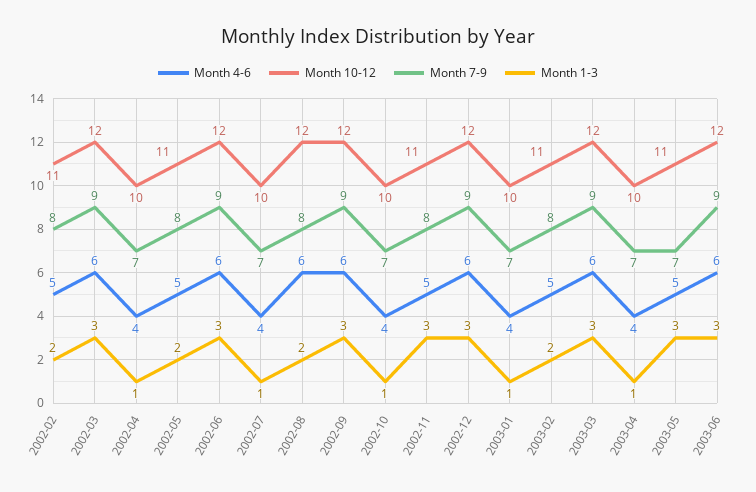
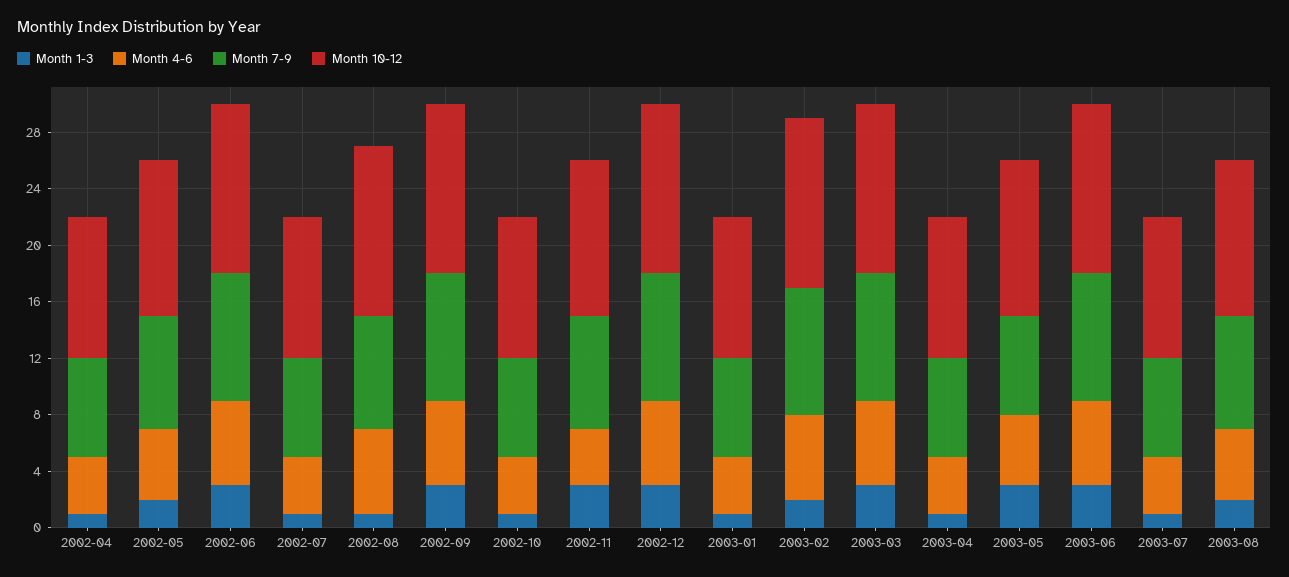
Month 4-6, 2002-02: 5 -> none
Month 10-12, 2002-02: 11 -> none
Month 7-9, 2002-02: 8 -> none
Month 1-3, 2002-02: 2 -> none
Month 4-6, 2002-03: 6 -> none
Month 10-12, 2002-03: 12 -> none
Month 7-9, 2002-03: 9 -> none
Month 1-3, 2002-03: 3 -> none
Month 1-3, 2002-08: 2 -> 1
Month 4-6, 2002-11: 5 -> 4
Month 4-6, 2003-02: 5 -> 6
Month 10-12, 2003-02: 11 -> 12
Month 7-9, 2003-02: 8 -> 9
Month 1-3, 2003-07: none -> 1
Month 4-6, 2003-07: none -> 4
Month 7-9, 2003-07: none -> 7
Month 10-12, 2003-07: none -> 10
Month 1-3, 2003-08: none -> 2
Month 4-6, 2003-08: none -> 5
Month 7-9, 2003-08: none -> 8
Month 10-12, 2003-08: none -> 11

